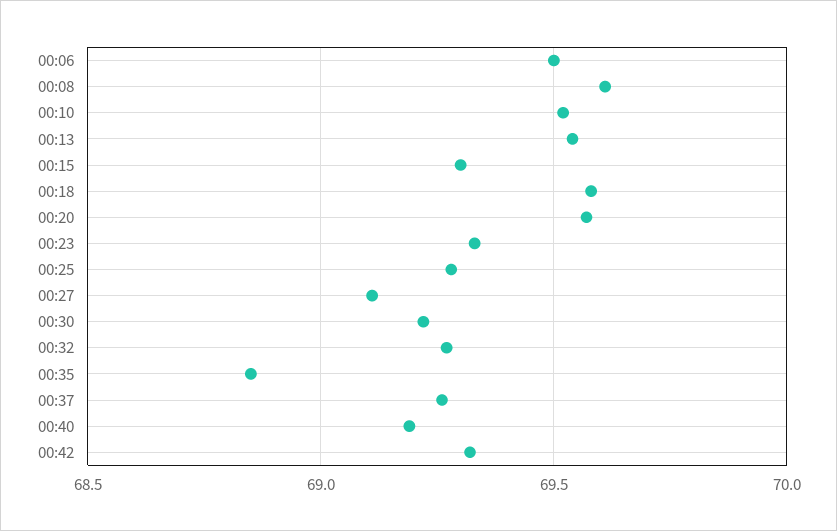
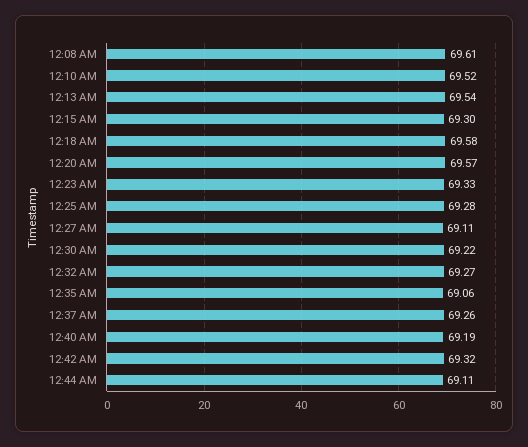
00:06: 69.5 -> none
00:35: 68.85 -> 69.06
12:44 AM: none -> 69.11

